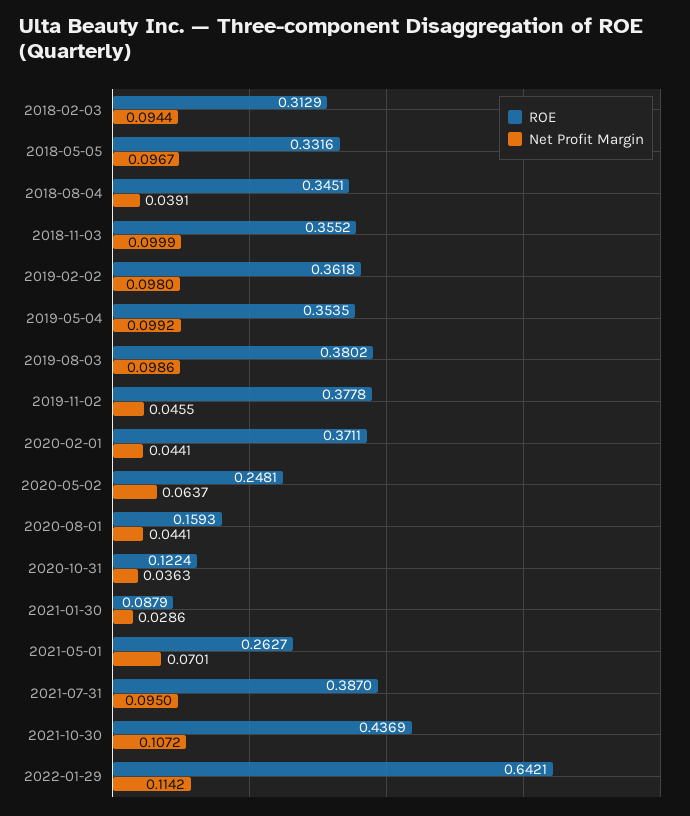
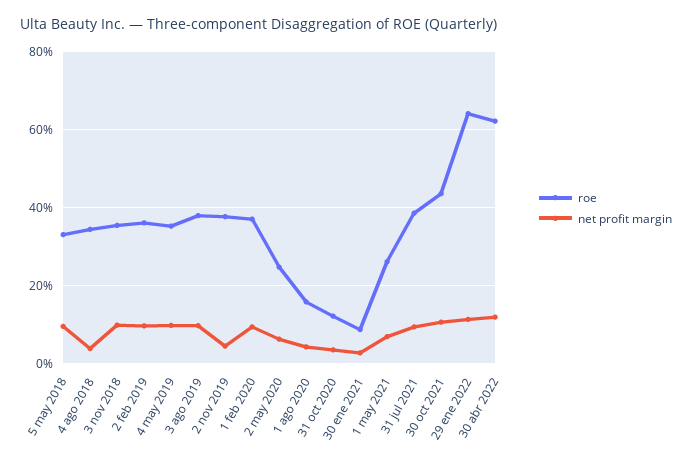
ROE, 2018-02-03: 0.3129 -> none
Net Profit Margin, 2018-02-03: 0.0944 -> none
Net Profit Margin, 2020-02-01: 0.0441 -> 0.1
ROE, 30 abr 2022: none -> 0.62
Net Profit Margin, 30 abr 2022: none -> 0.12

